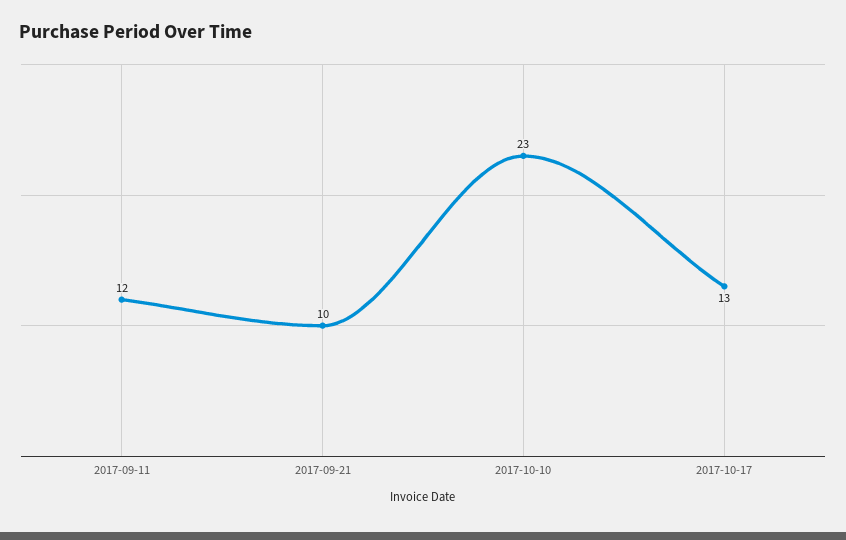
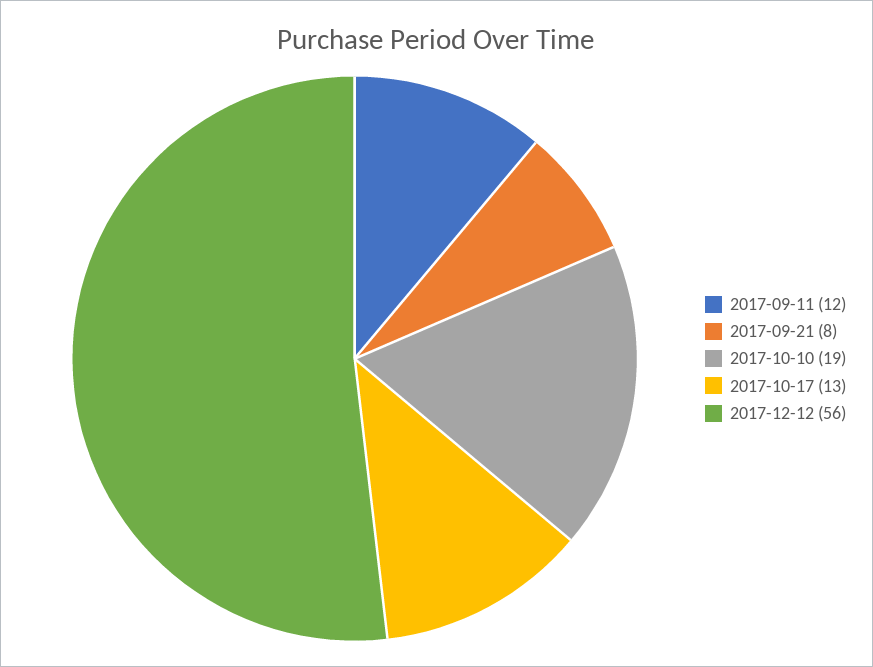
2017-09-21: 10 -> 8
2017-10-10: 23 -> 19
2017-12-12: none -> 56

